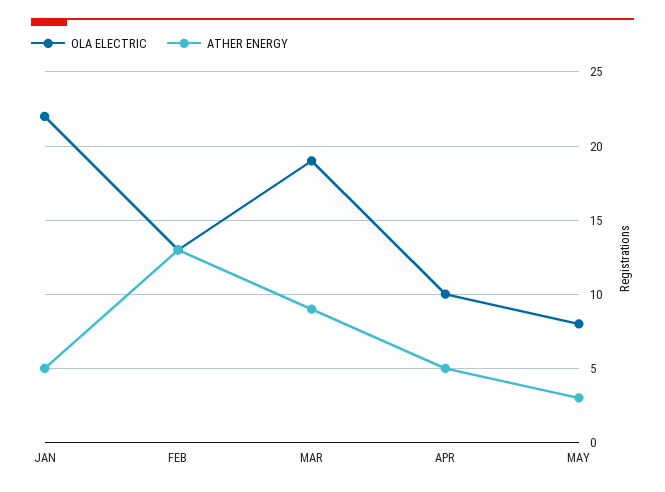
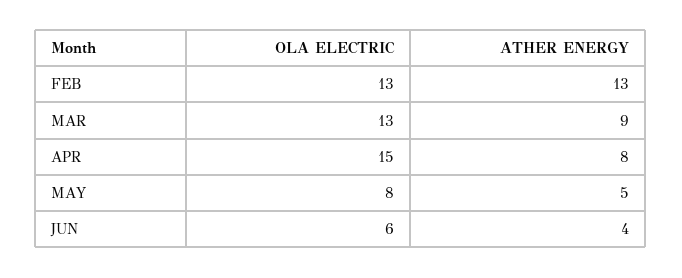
OLA ELECTRIC, JAN: 22 -> none
ATHER ENERGY, JAN: 5 -> none
OLA ELECTRIC, MAR: 19 -> 13
OLA ELECTRIC, APR: 10 -> 15
ATHER ENERGY, APR: 5 -> 8
ATHER ENERGY, MAY: 3 -> 5
OLA ELECTRIC, JUN: none -> 6
ATHER ENERGY, JUN: none -> 4

